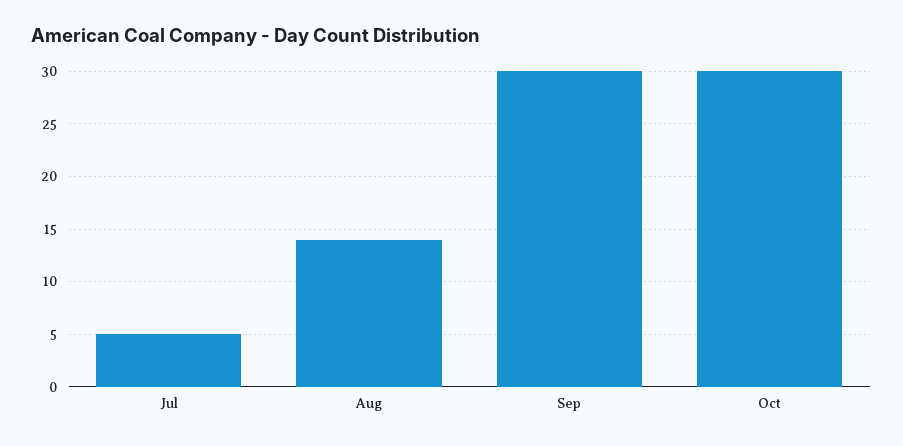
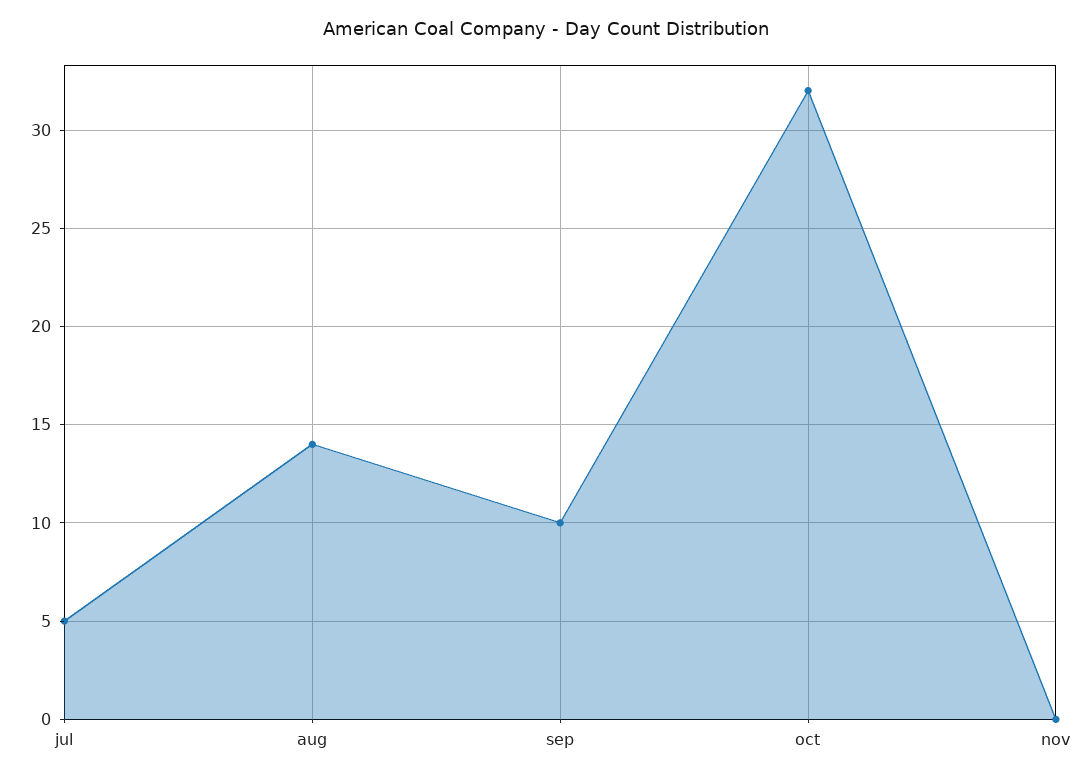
Sep: 30 -> 10
Oct: 30 -> 32
nov: none -> 0

